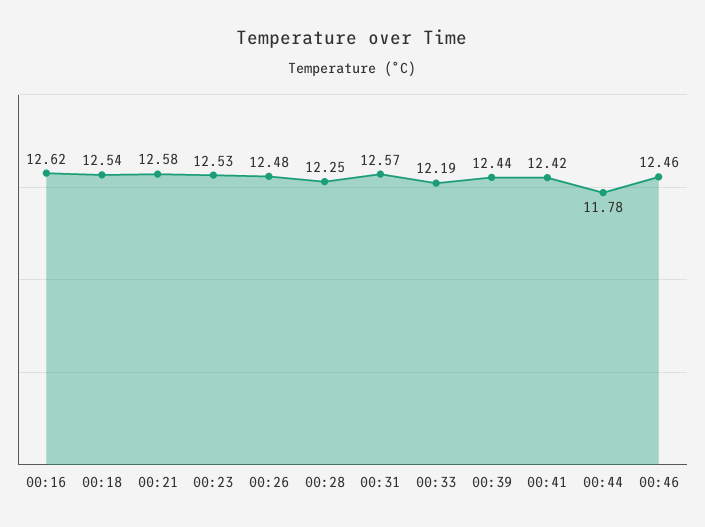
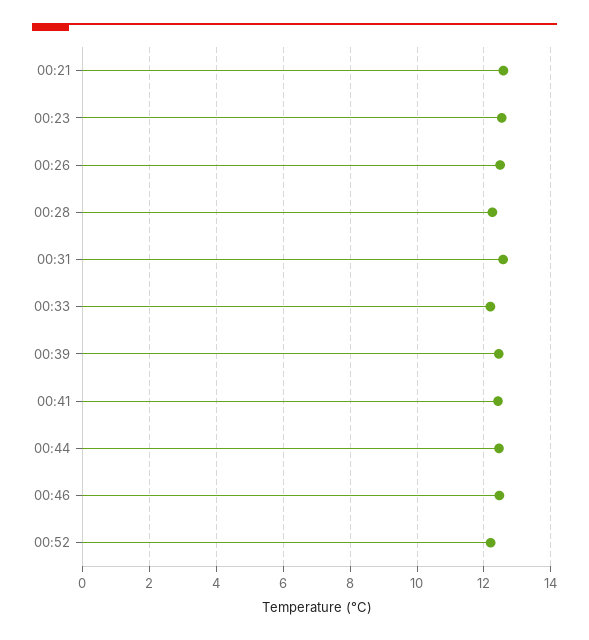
00:16: 12.62 -> none
00:18: 12.54 -> none
00:44: 11.78 -> 12.4
00:52: none -> 12.2

